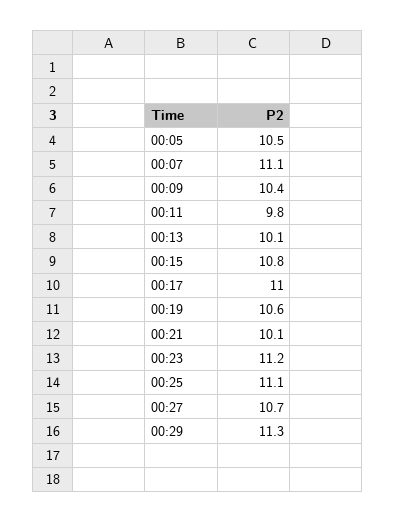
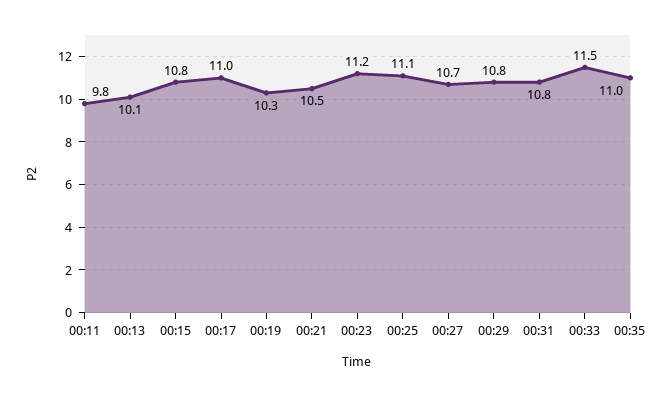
00:05: 10.5 -> none
00:07: 11.1 -> none
00:09: 10.4 -> none
00:19: 10.6 -> 10.3
00:21: 10.1 -> 10.5
00:29: 11.3 -> 10.8
00:31: none -> 10.8
00:33: none -> 11.5
00:35: none -> 11

